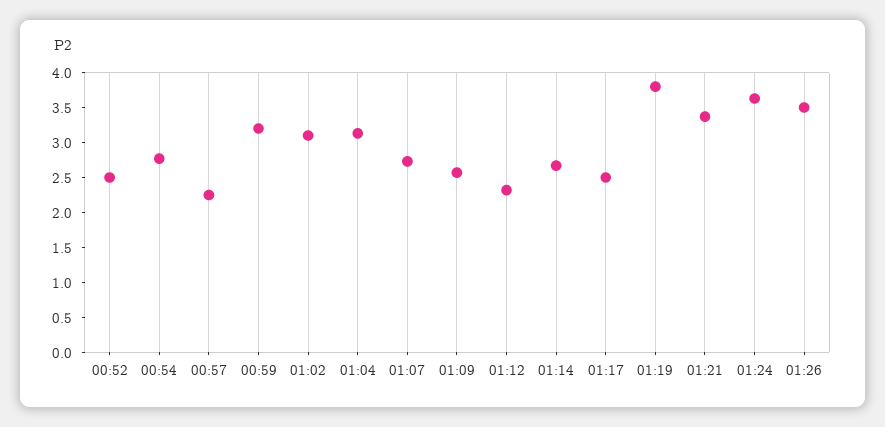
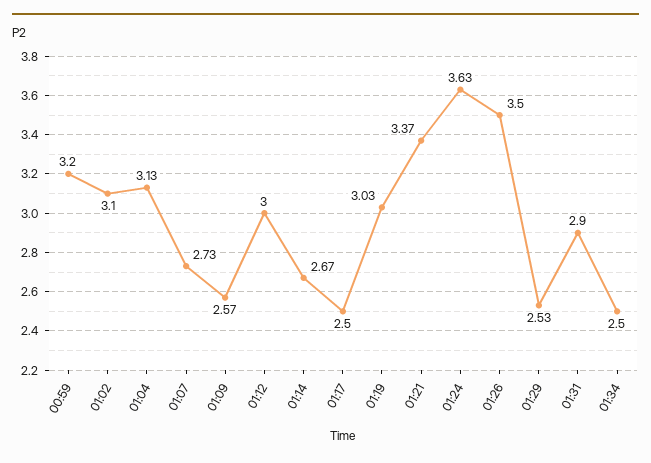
00:52: 2.5 -> none
00:54: 2.75 -> none
00:57: 2.25 -> none
01:12: 2.25 -> 3
01:19: 3.75 -> 3.03
01:29: none -> 2.53
01:31: none -> 2.9
01:34: none -> 2.5

